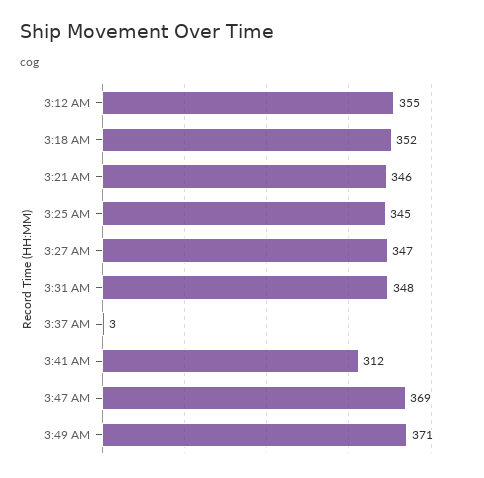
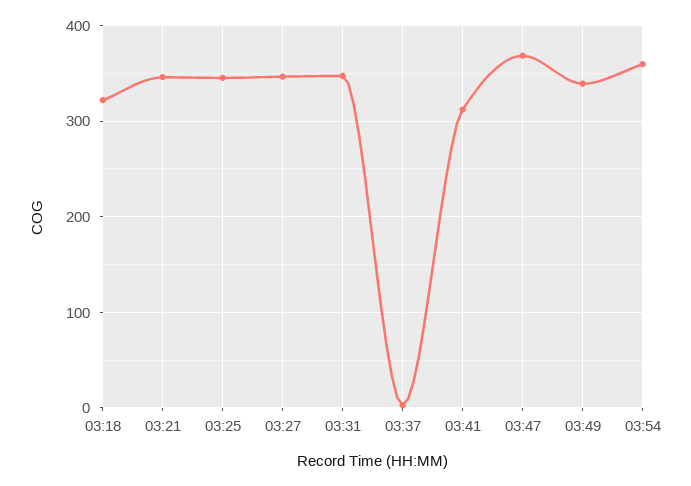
3:12 AM: 355 -> none
3:18 AM: 352 -> 320
3:49 AM: 371 -> 340
03:54: none -> 360

